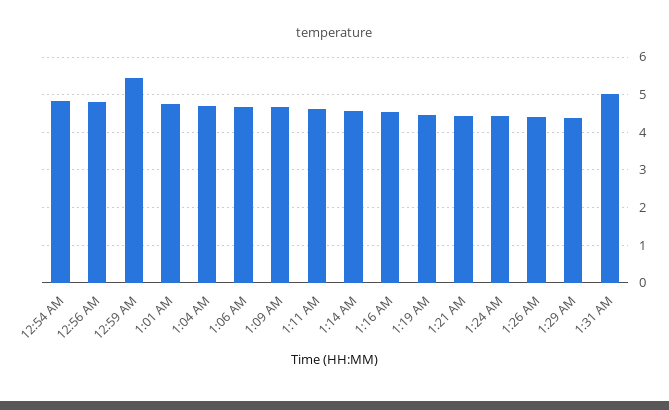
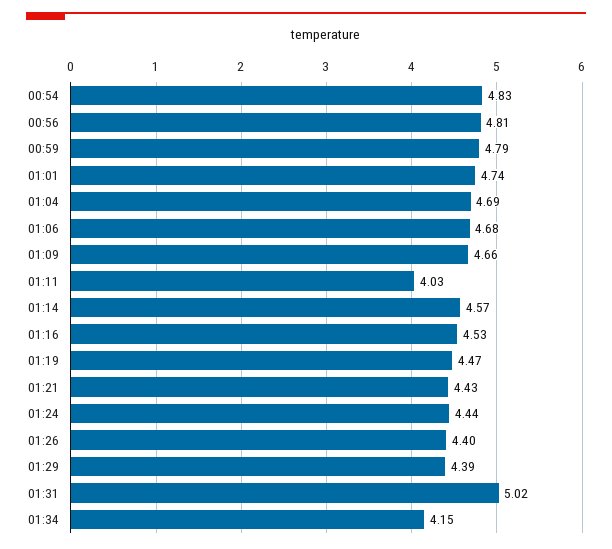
12:59 AM: 5.4 -> 4.79
1:11 AM: 4.6 -> 4.03
01:34: none -> 4.15

